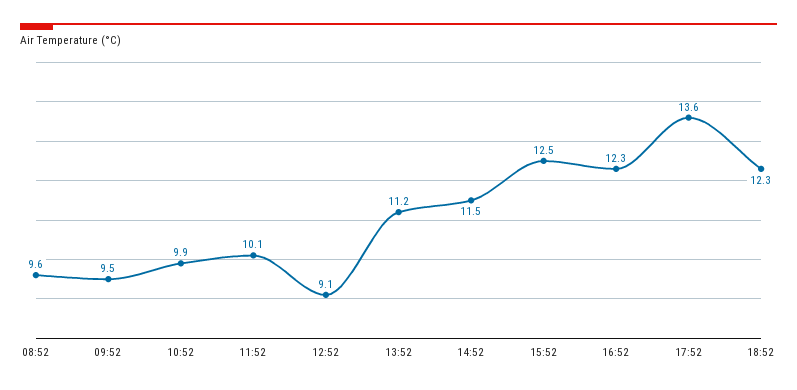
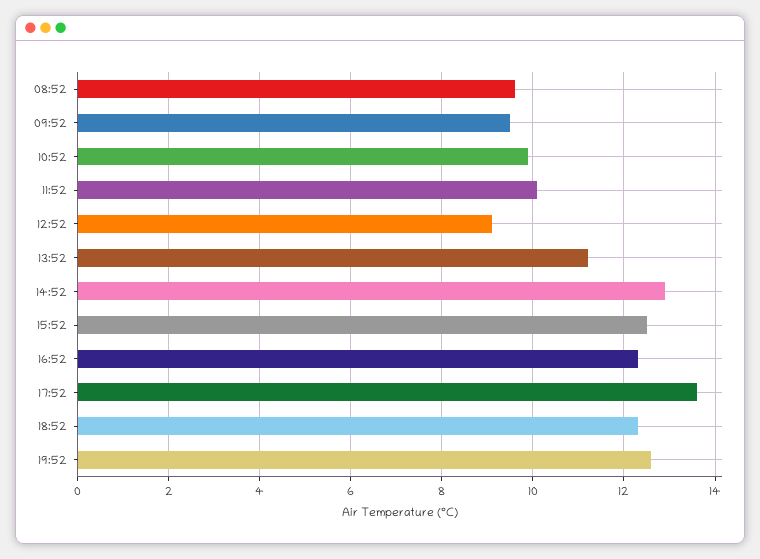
14:52: 11.5 -> 13
19:52: none -> 12.5

